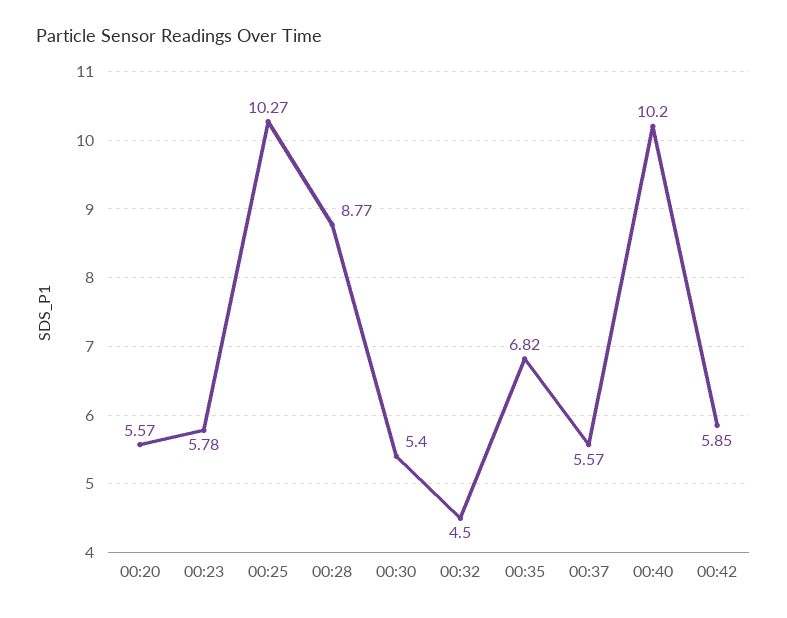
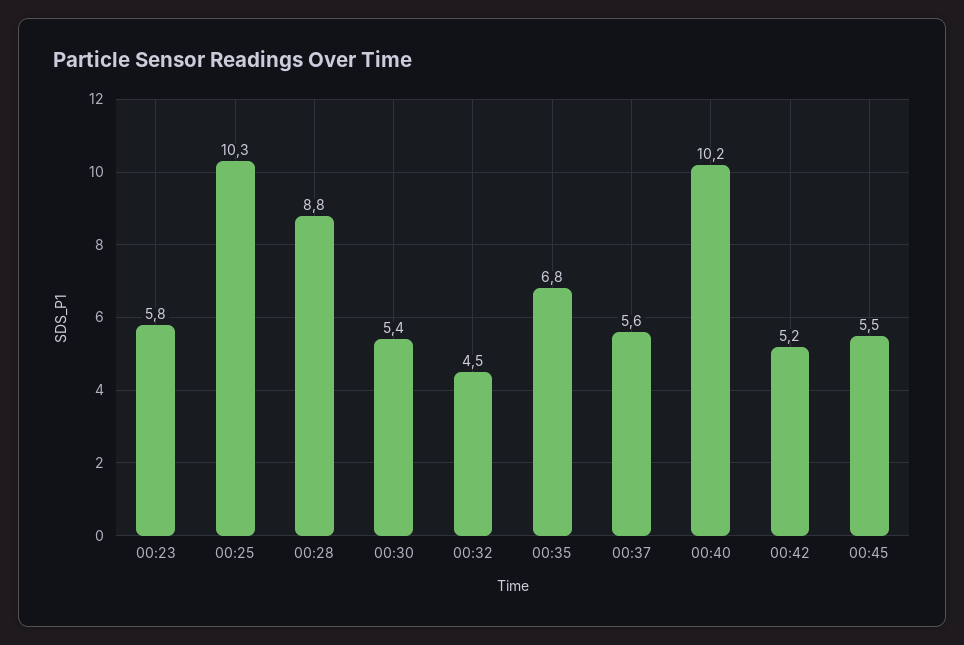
00:20: 5.57 -> none
00:42: 5.85 -> 5.2
00:45: none -> 5.5

